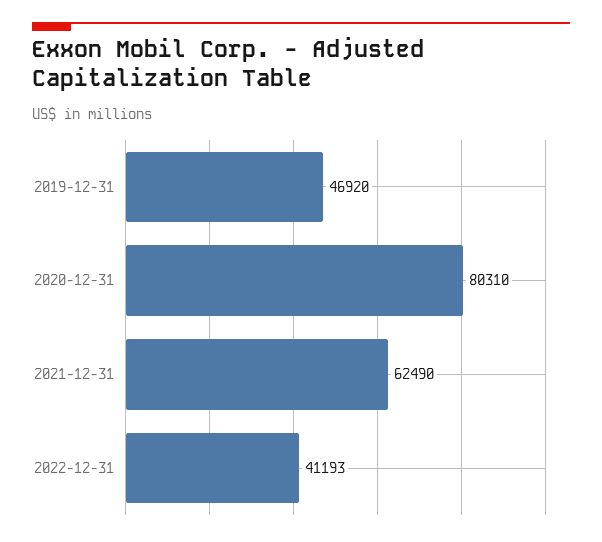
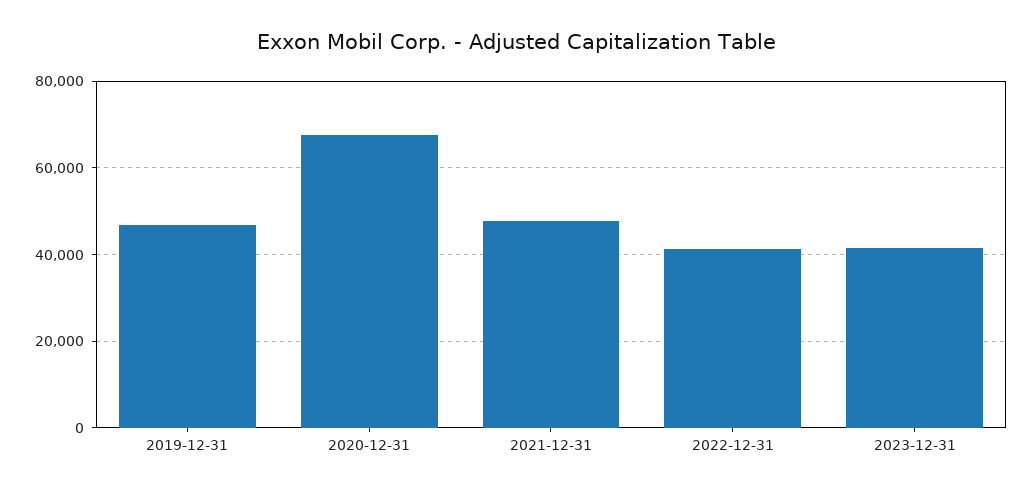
2020-12-31: 80310 -> 68000
2021-12-31: 62490 -> 48000
2023-12-31: none -> 42000

